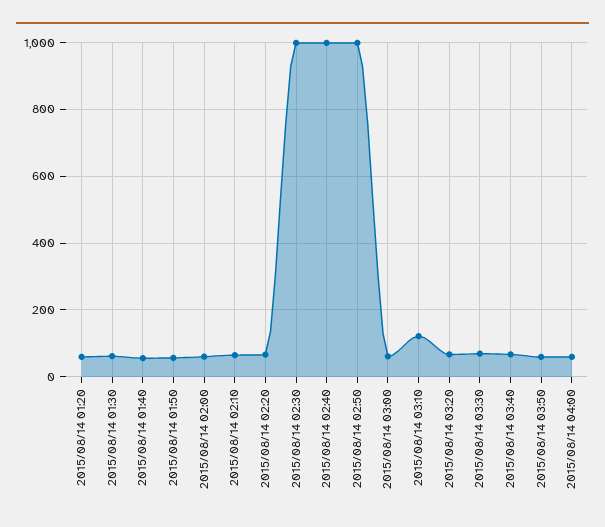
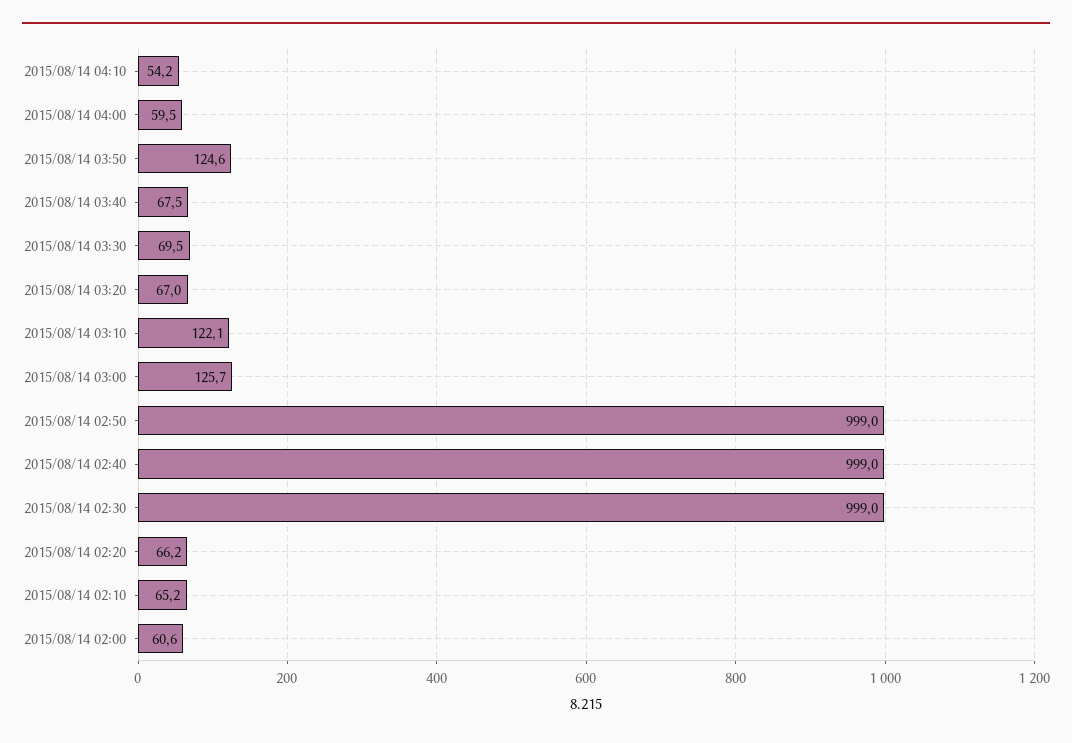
2015/08/14 01:20: 60 -> none
2015/08/14 01:30: 60 -> none
2015/08/14 01:40: 60 -> none
2015/08/14 01:50: 60 -> none
2015/08/14 03:00: 60 -> 125.7
2015/08/14 03:50: 60 -> 124.6
2015/08/14 04:10: none -> 54.2

